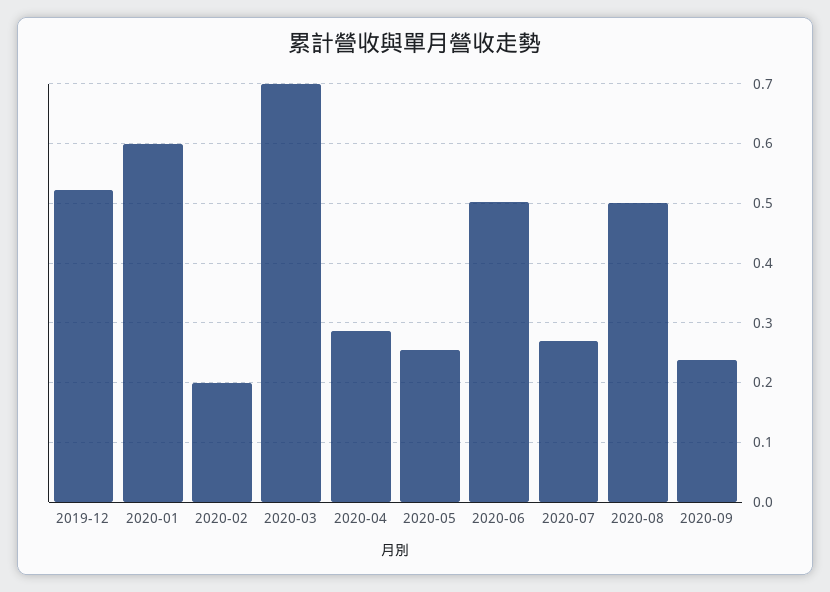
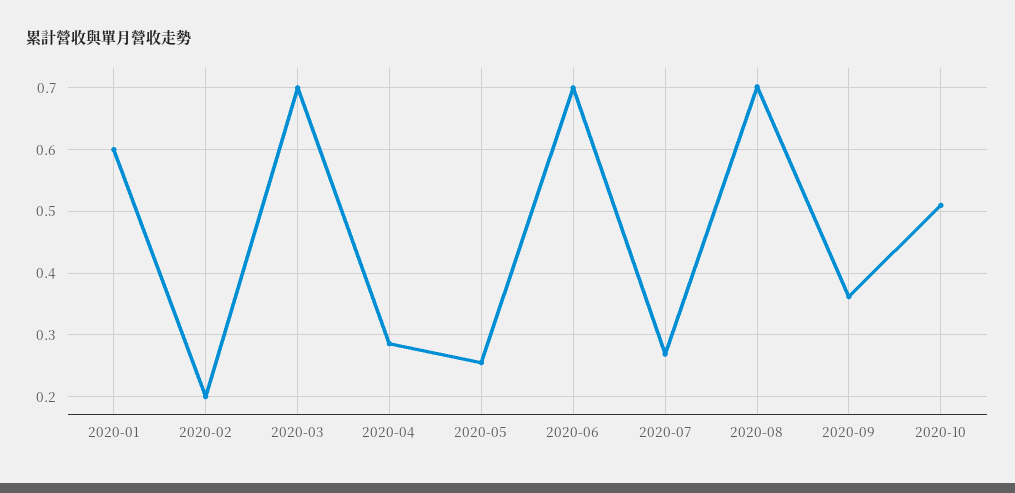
2019-12: 0.52 -> none
2020-06: 0.5 -> 0.7
2020-08: 0.5 -> 0.7
2020-09: 0.24 -> 0.36
2020-10: none -> 0.51

